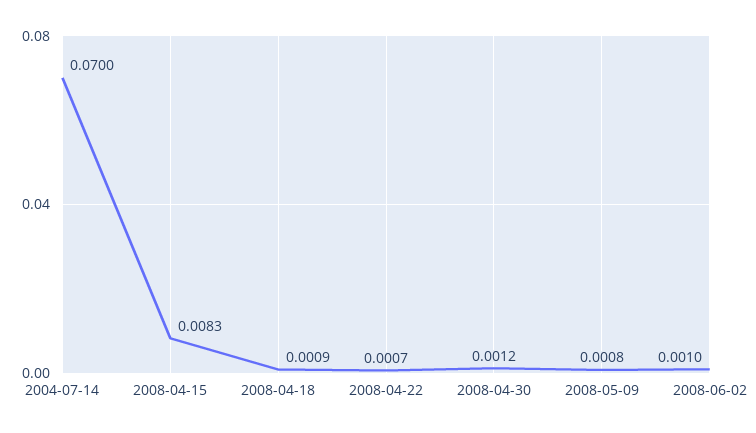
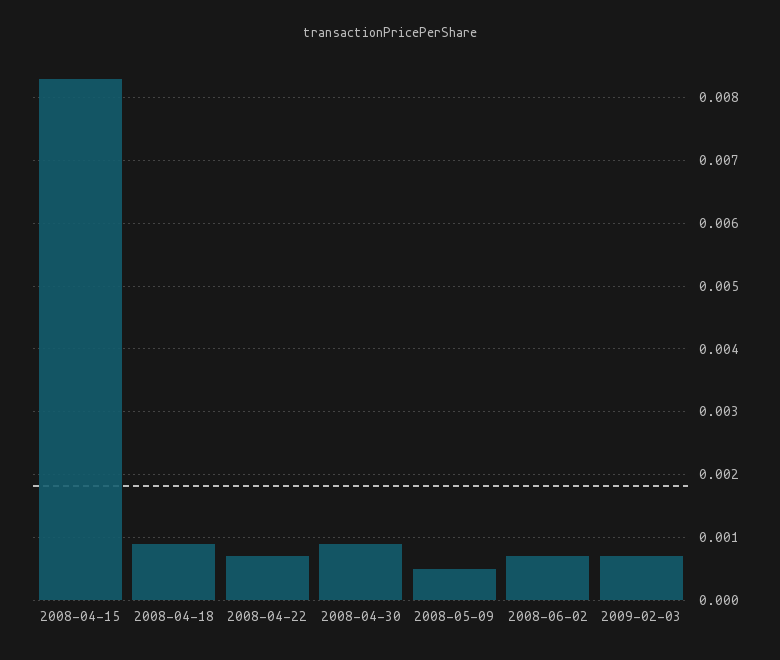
2004-07-14: 0.07 -> none
2008-04-30: 0.0012 -> 0.0009
2008-05-09: 0.0008 -> 0.0005
2008-06-02: 0.001 -> 0.0007
2009-02-03: none -> 0.0007

